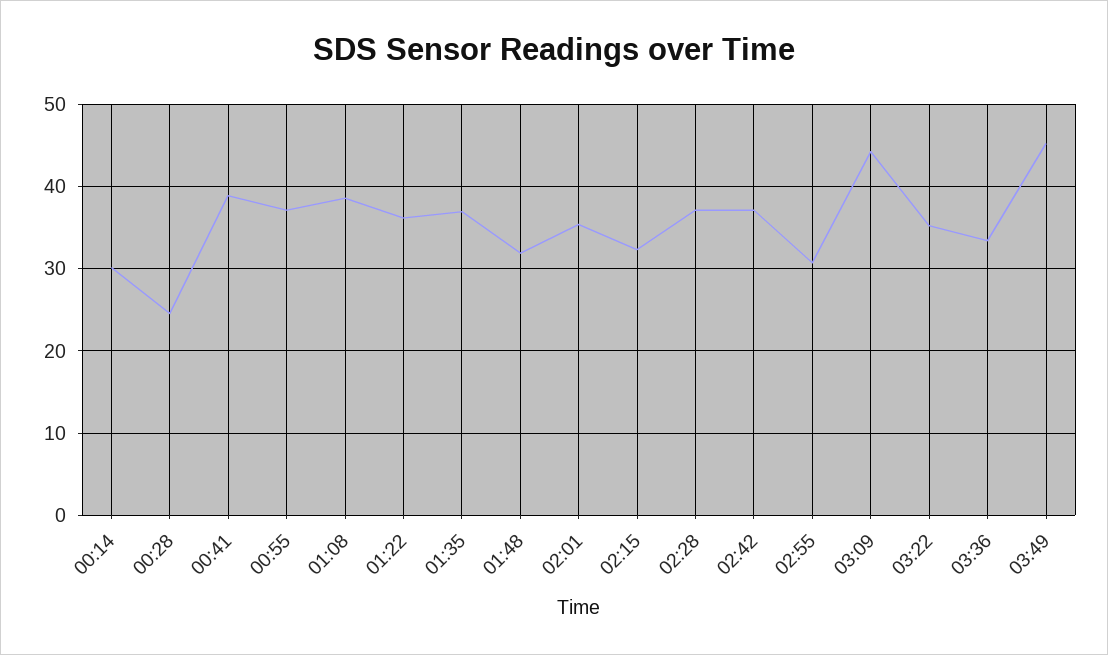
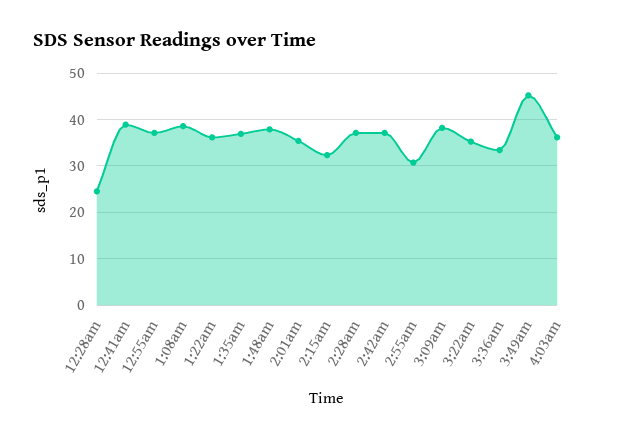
00:14: 30 -> none
01:48: 32 -> 38
03:09: 44 -> 38
4:03am: none -> 36

